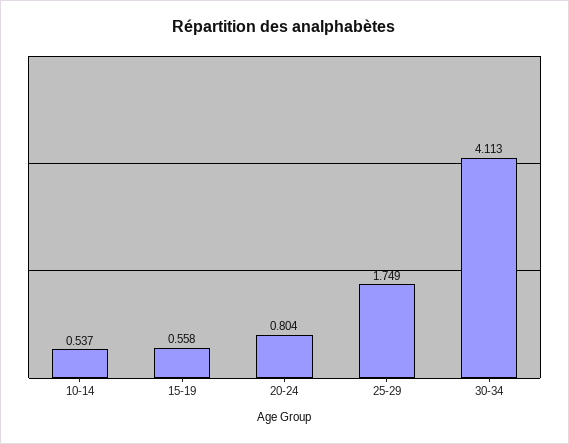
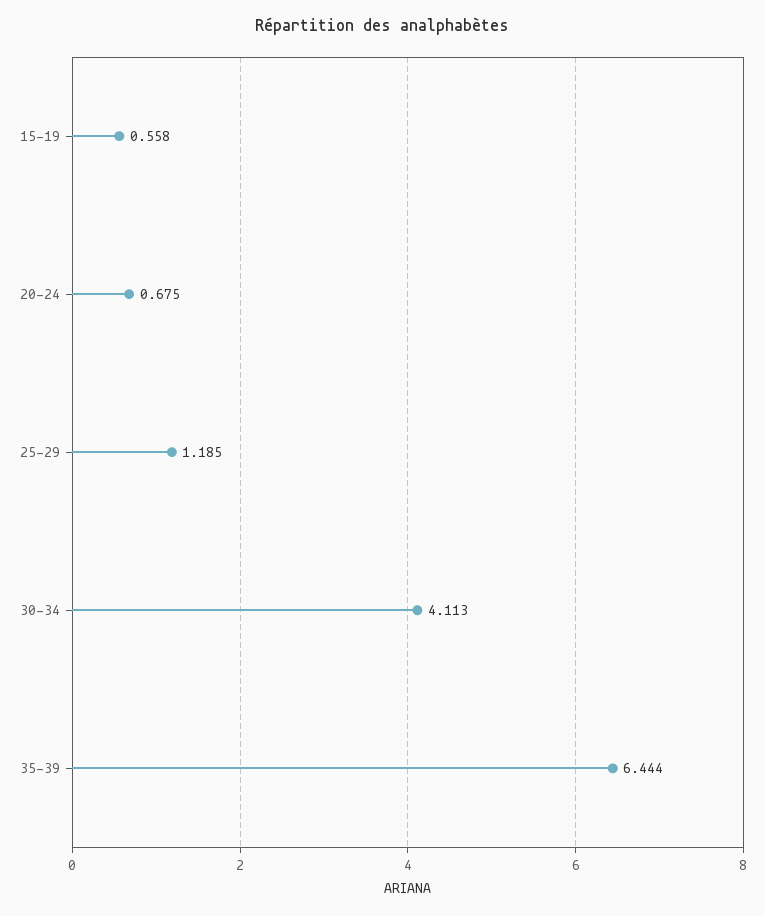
10-14: 0.537 -> none
20-24: 0.804 -> 0.675
25-29: 1.749 -> 1.185
35-39: none -> 6.444

